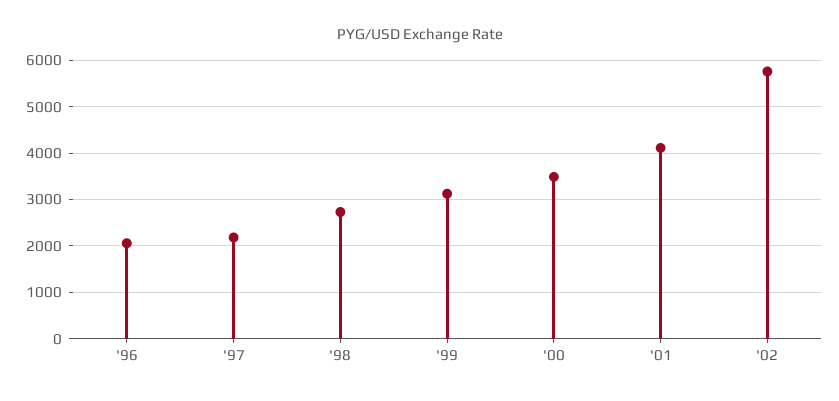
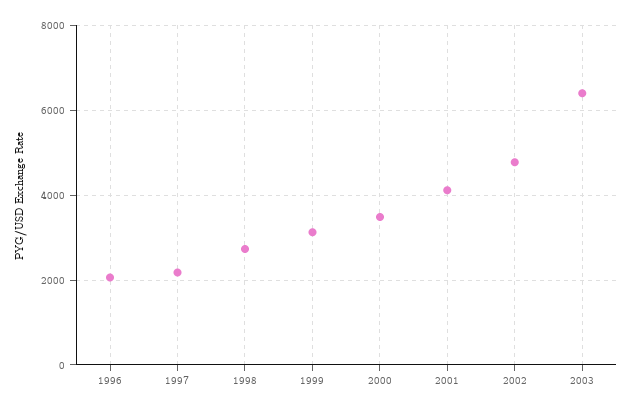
'02: 5800 -> 4800
2003: none -> 6400

